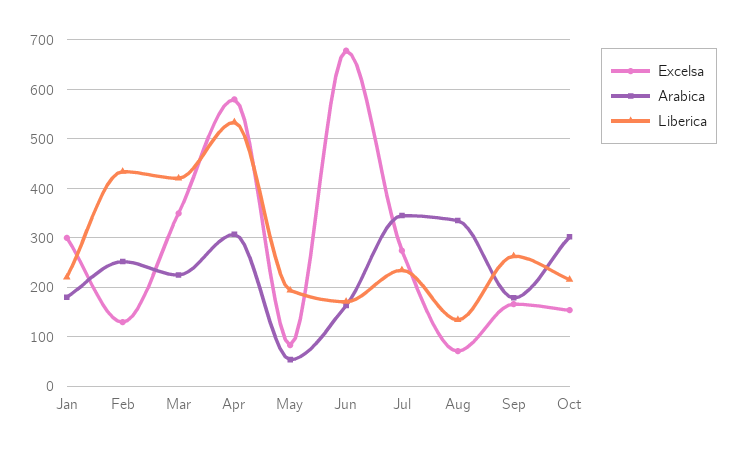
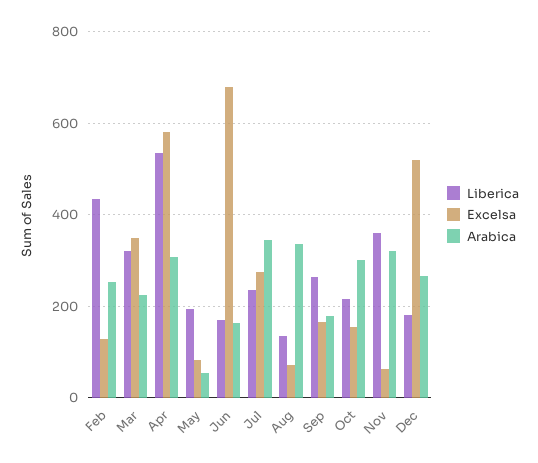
Excelsa, Jan: 300 -> none
Arabica, Jan: 180 -> none
Liberica, Jan: 220 -> none
Liberica, Mar: 420 -> 320
Liberica, Nov: none -> 360
Excelsa, Nov: none -> 60
Arabica, Nov: none -> 320
Liberica, Dec: none -> 180
Excelsa, Dec: none -> 520
Arabica, Dec: none -> 260

